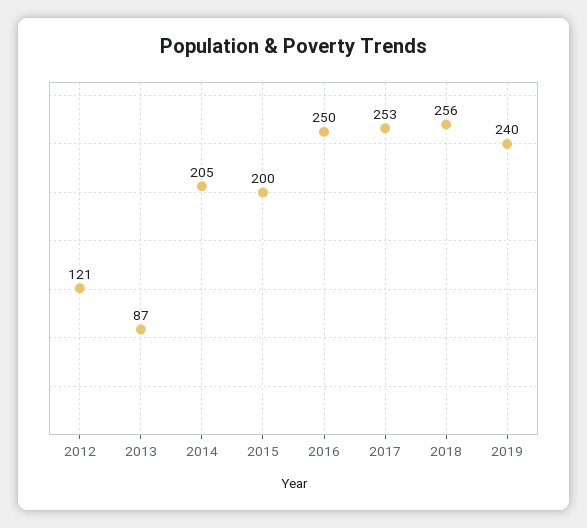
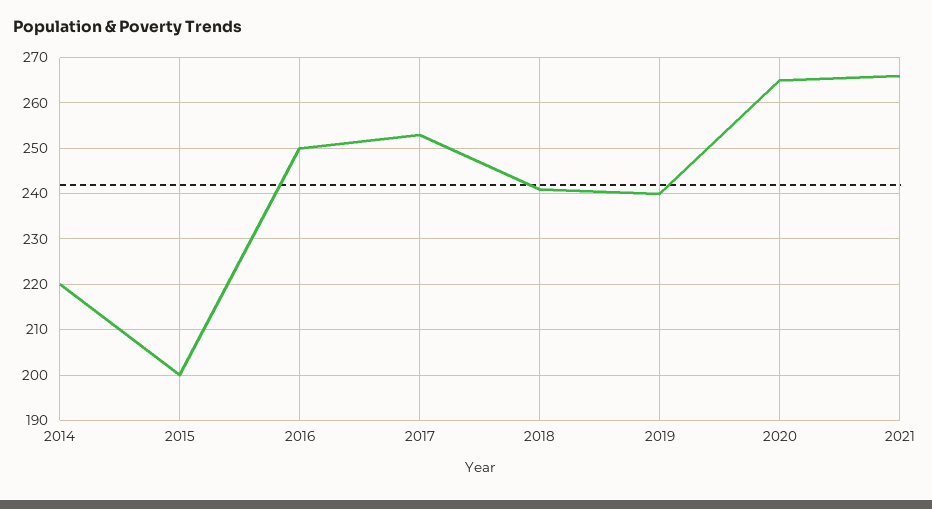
2012: 121 -> none
2013: 87 -> none
2014: 205 -> 220
2018: 256 -> 240
2020: none -> 265
2021: none -> 265

